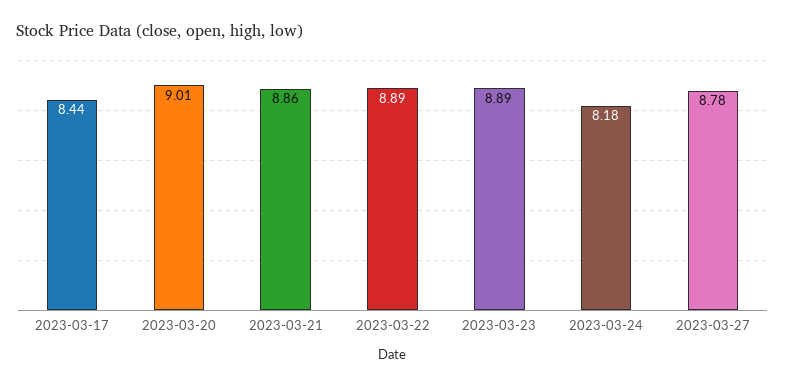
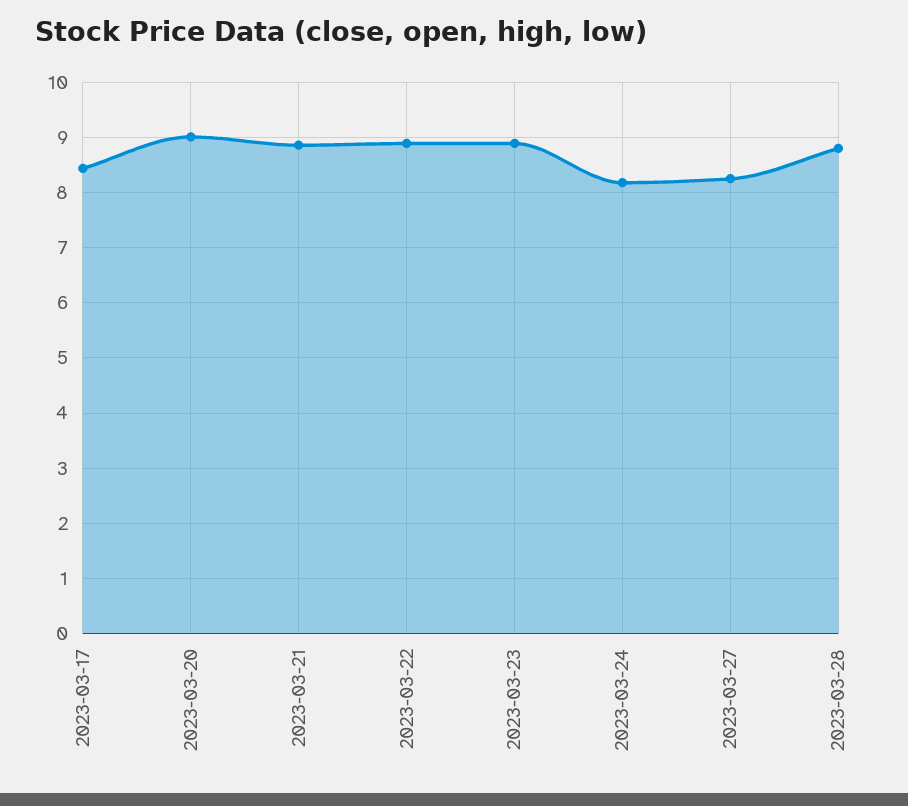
2023-03-27: 8.78 -> 8.2
2023-03-28: none -> 8.8

